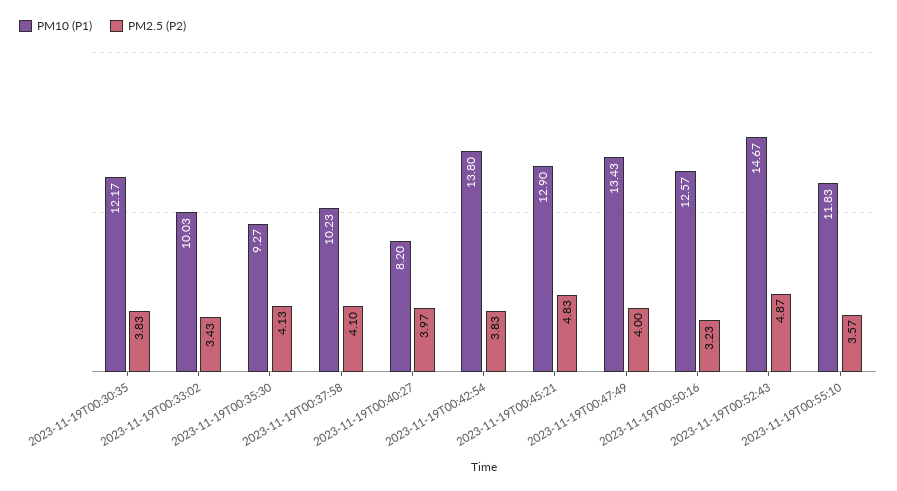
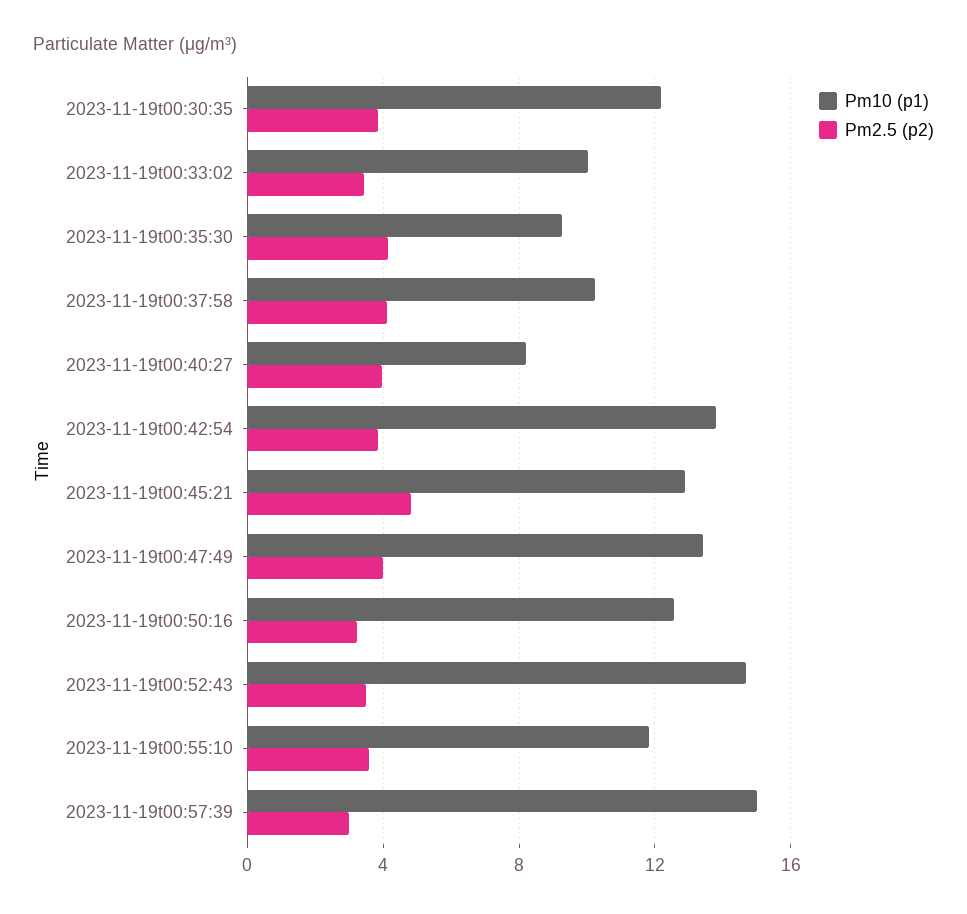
PM2.5 (P2), 2023-11-19T00:52:43: 4.87 -> 3.5
PM10 (P1), 2023-11-19t00:57:39: none -> 15
PM2.5 (P2), 2023-11-19t00:57:39: none -> 3

